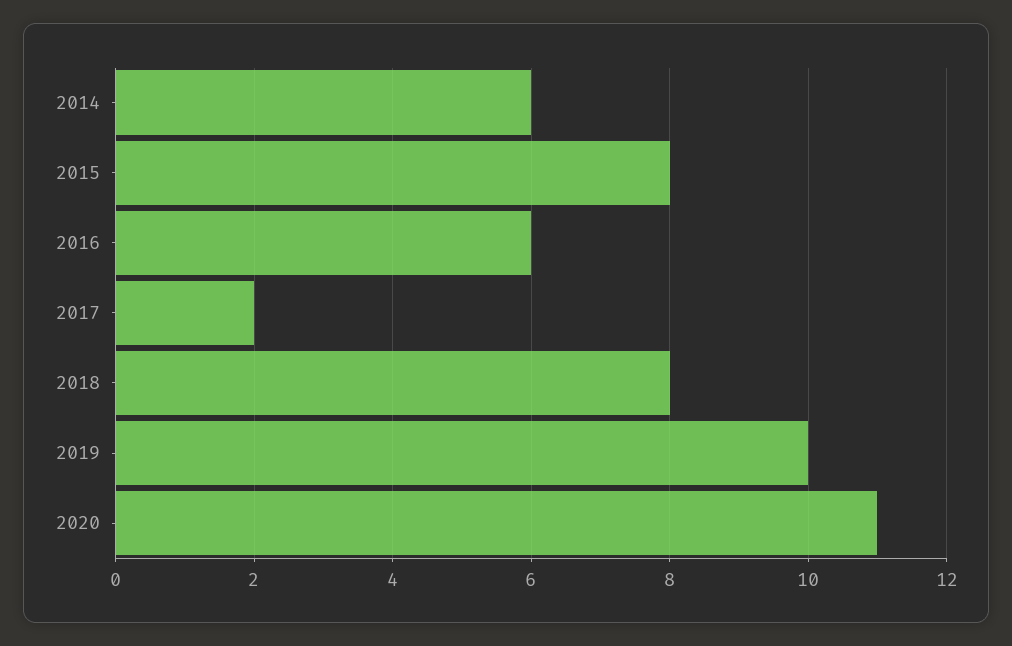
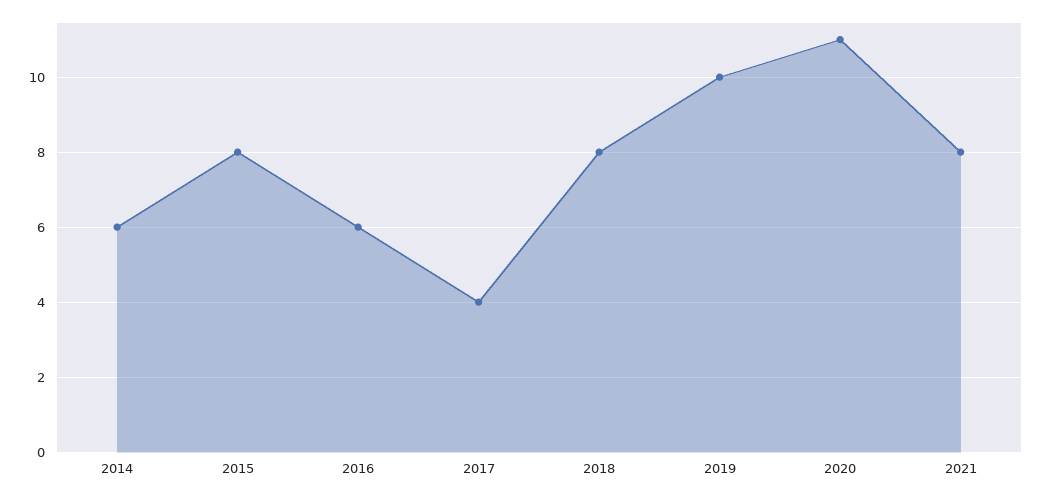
2017: 2 -> 4
2021: none -> 8

